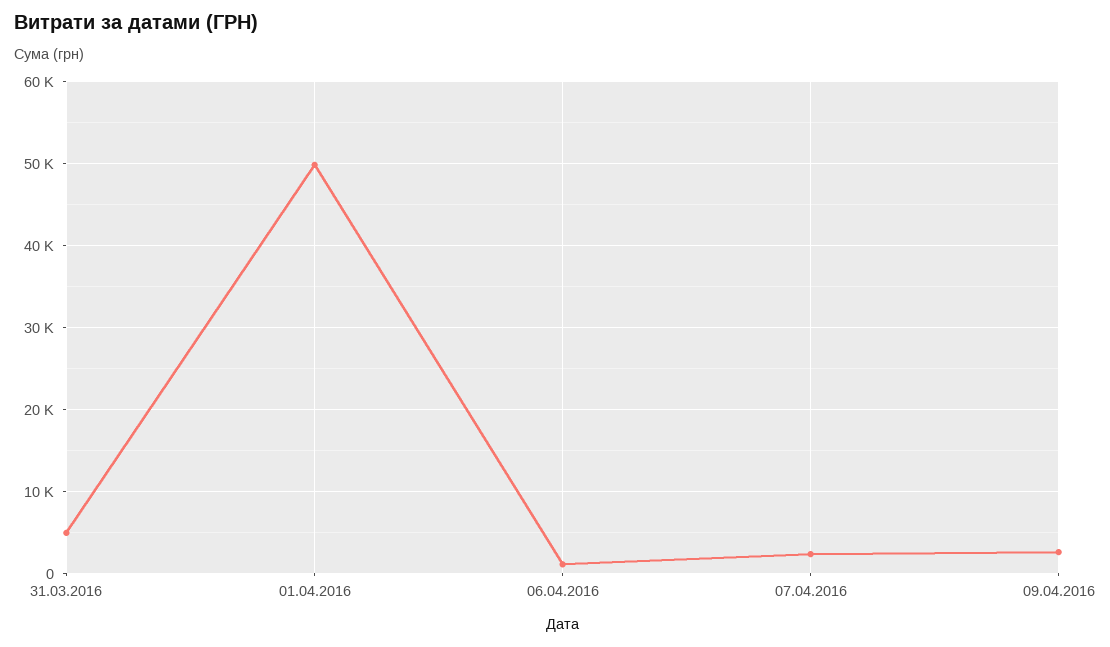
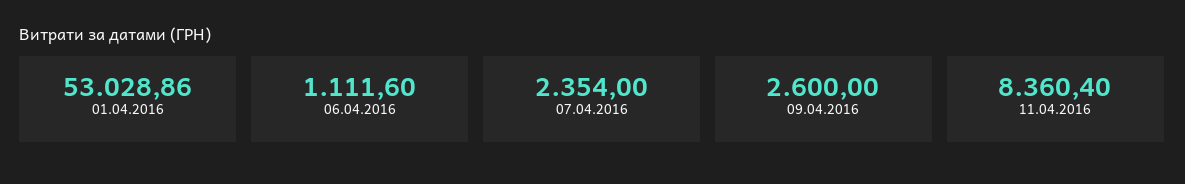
31.03.2016: 5000 -> none
01.04.2016: 50000 -> 53028.86
11.04.2016: none -> 8360.4

